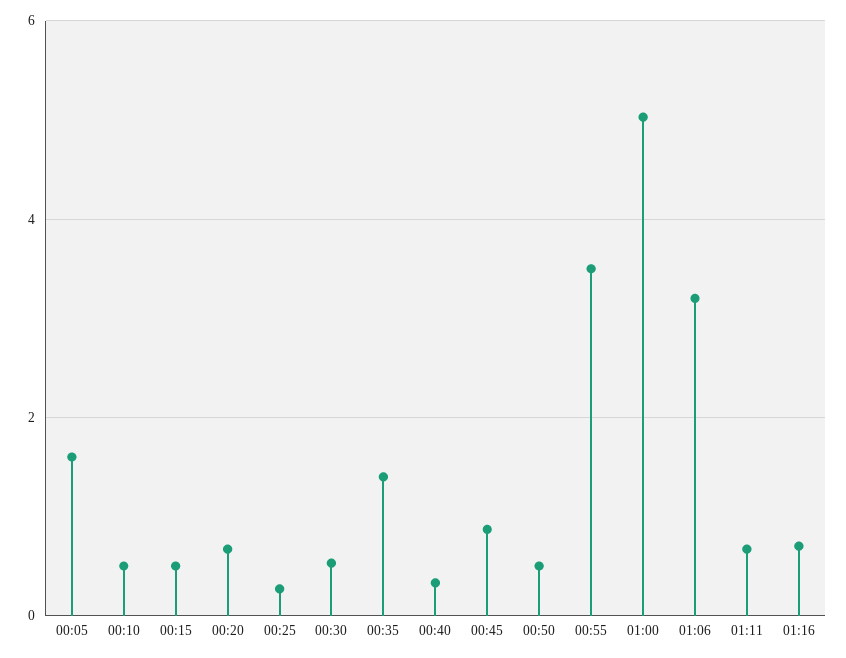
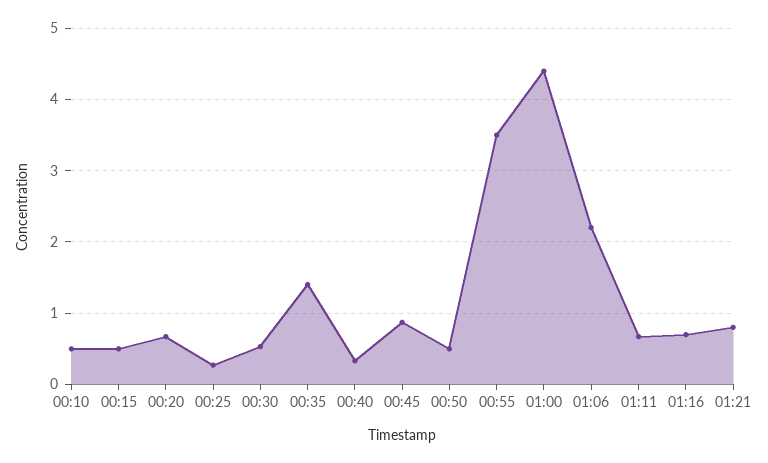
00:05: 1.6 -> none
01:00: 5 -> 4.4
01:06: 3.2 -> 2.2
01:21: none -> 0.8

